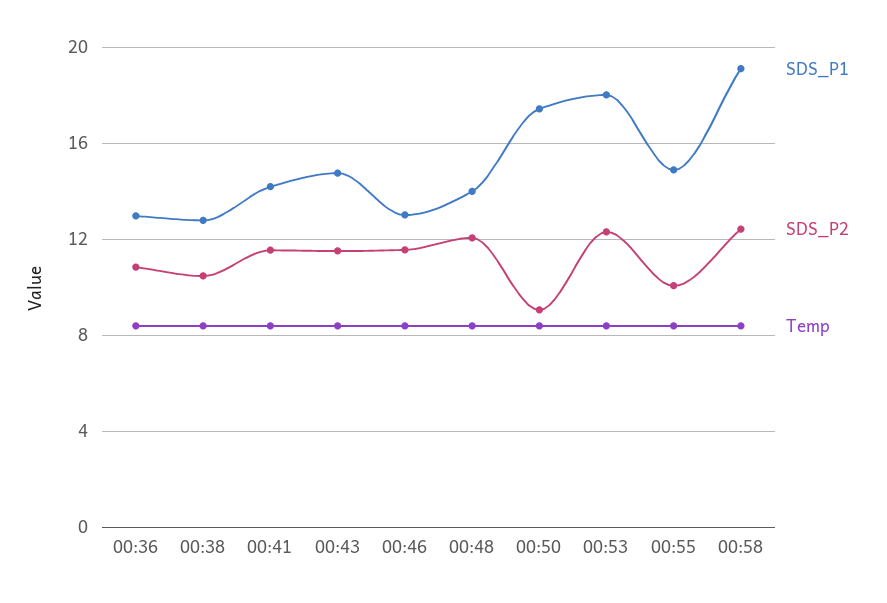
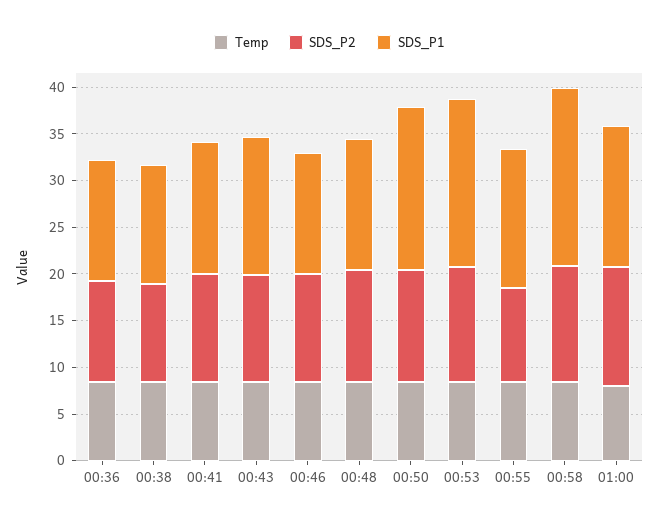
SDS_P2, 00:50: 9 -> 12
Temp, 01:00: none -> 8
SDS_P2, 01:00: none -> 13
SDS_P1, 01:00: none -> 15

